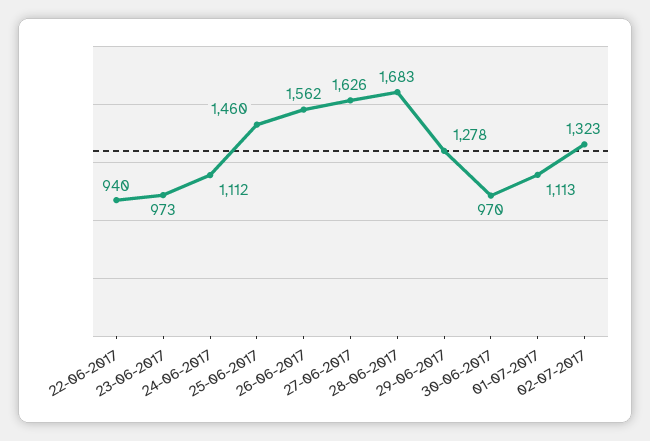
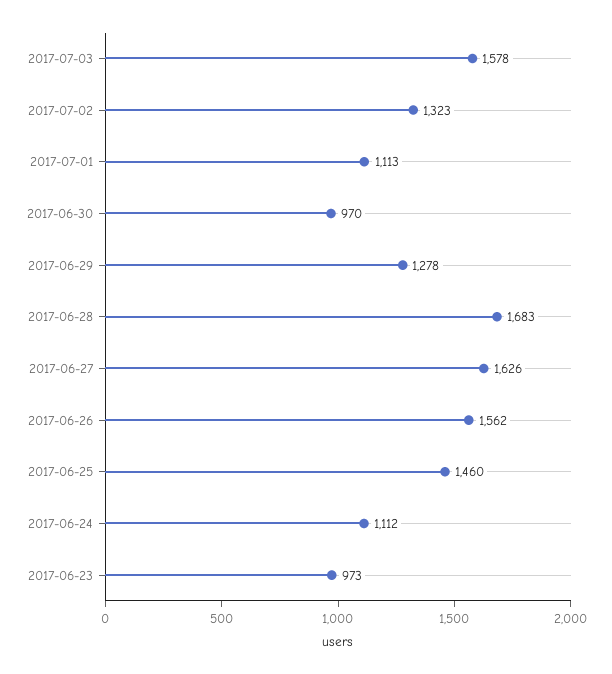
22-06-2017: 940 -> none
2017-07-03: none -> 1578

